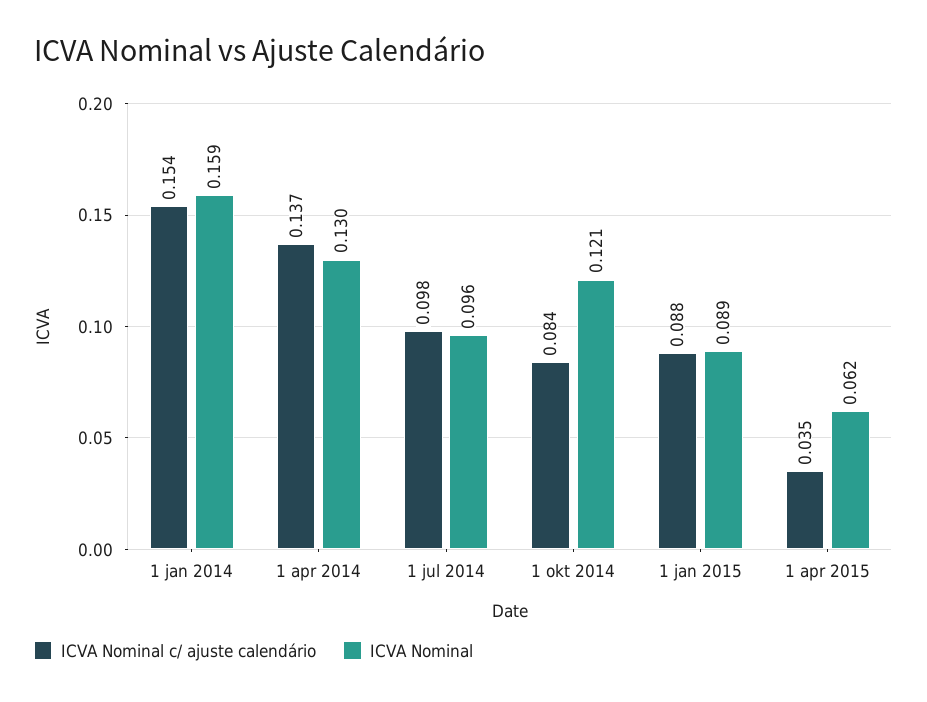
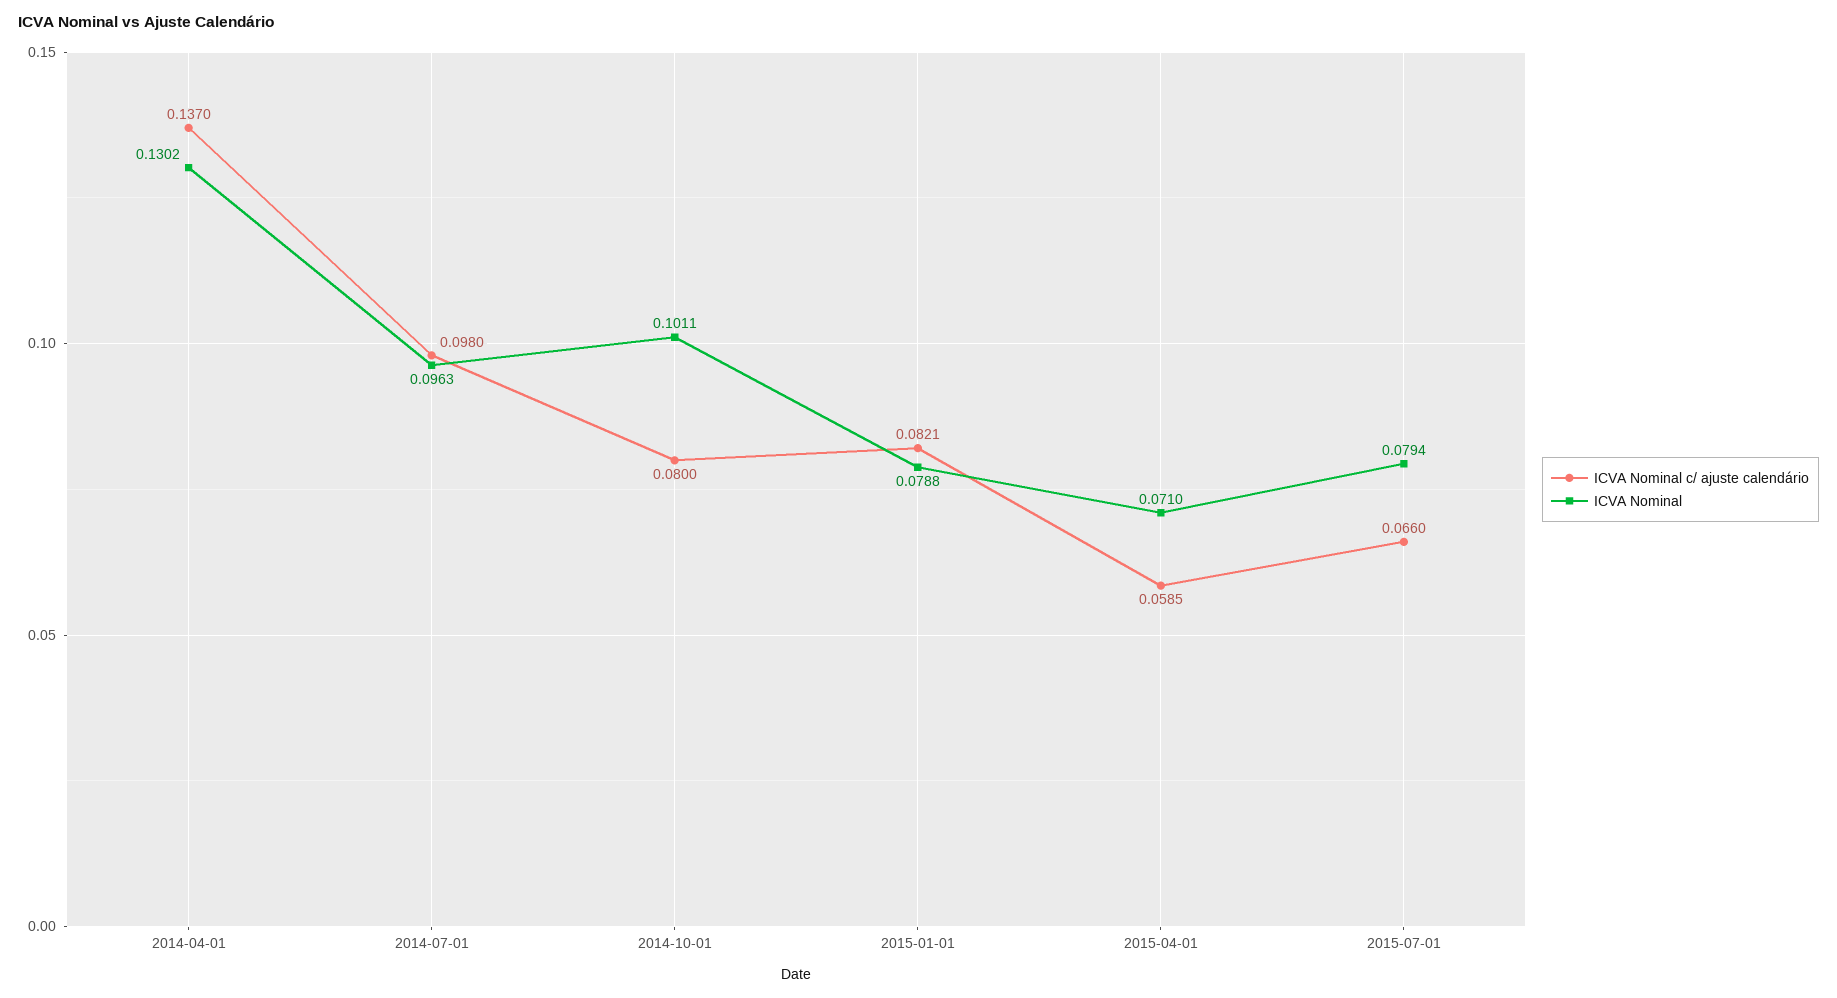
ICVA Nominal c/ ajuste calendário, 1 jan 2014: 0.154 -> none
ICVA Nominal, 1 jan 2014: 0.159 -> none
ICVA Nominal c/ ajuste calendário, 1 okt 2014: 0.084 -> 0.08
ICVA Nominal, 1 okt 2014: 0.121 -> 0.1011
ICVA Nominal c/ ajuste calendário, 1 jan 2015: 0.088 -> 0.0821
ICVA Nominal, 1 jan 2015: 0.089 -> 0.0788
ICVA Nominal c/ ajuste calendário, 1 apr 2015: 0.035 -> 0.0585
ICVA Nominal, 1 apr 2015: 0.062 -> 0.071
ICVA Nominal c/ ajuste calendário, 2015-07-01: none -> 0.066
ICVA Nominal, 2015-07-01: none -> 0.0794

